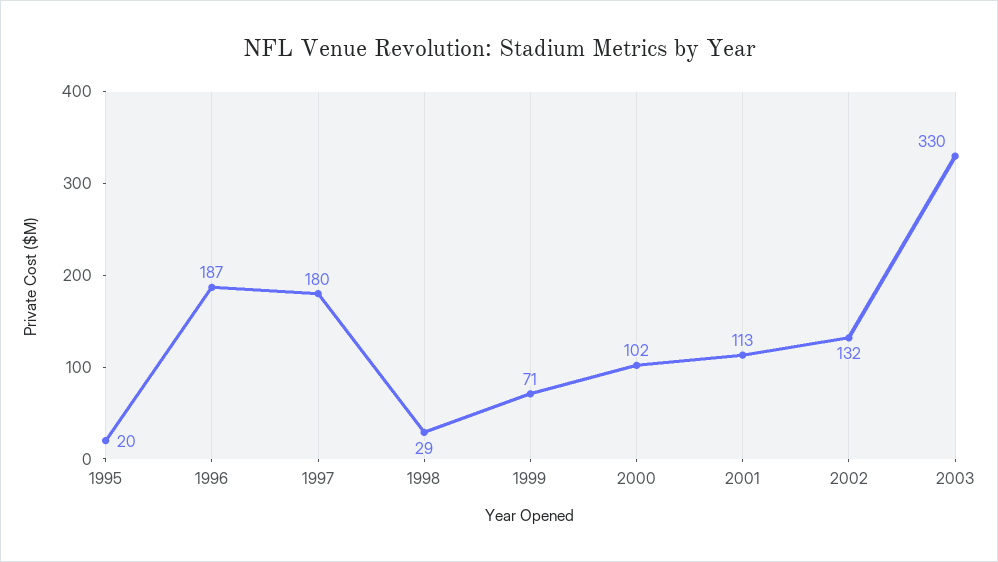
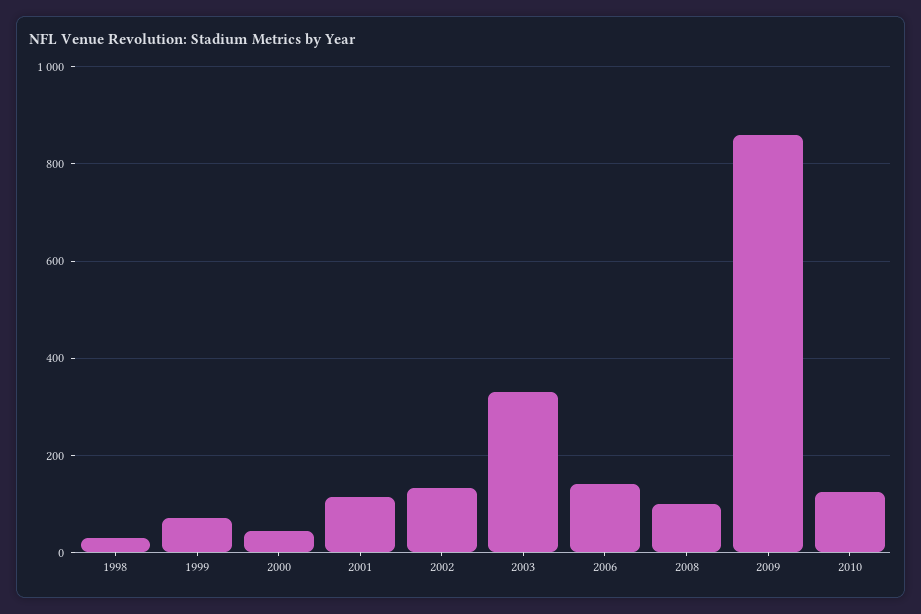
1995: 20 -> none
1996: 187 -> none
1997: 180 -> none
2000: 102 -> 40
2006: none -> 140
2008: none -> 100
2009: none -> 860
2010: none -> 120

